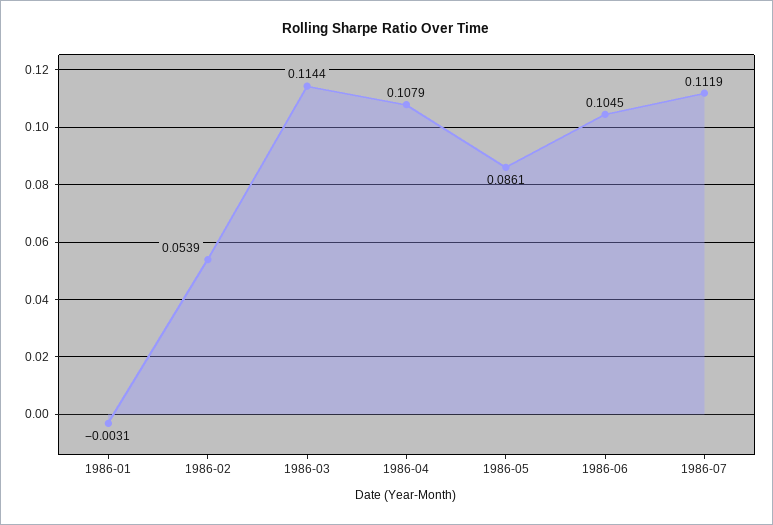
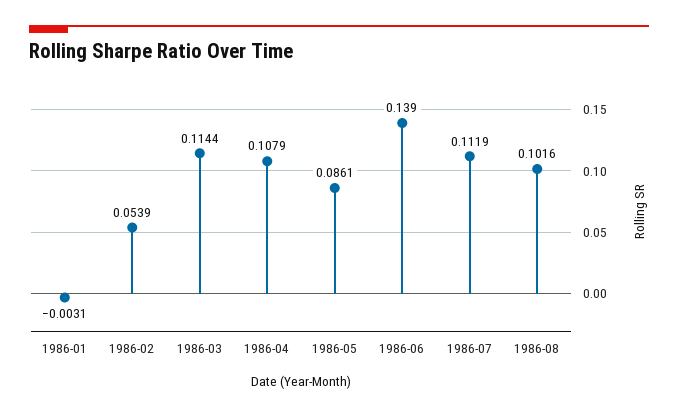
1986-06: 0.1045 -> 0.139
1986-08: none -> 0.1016

